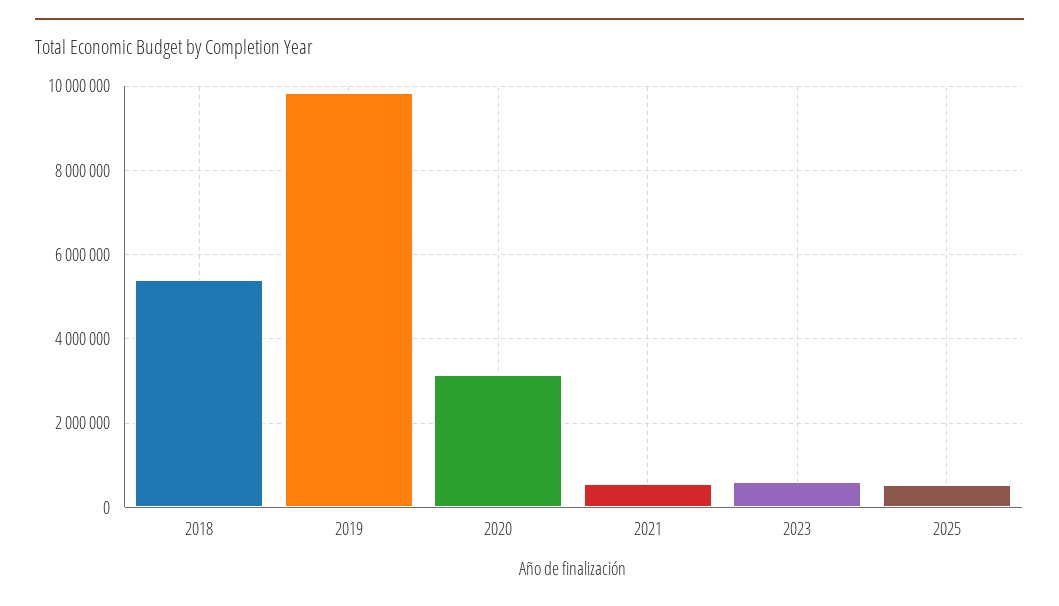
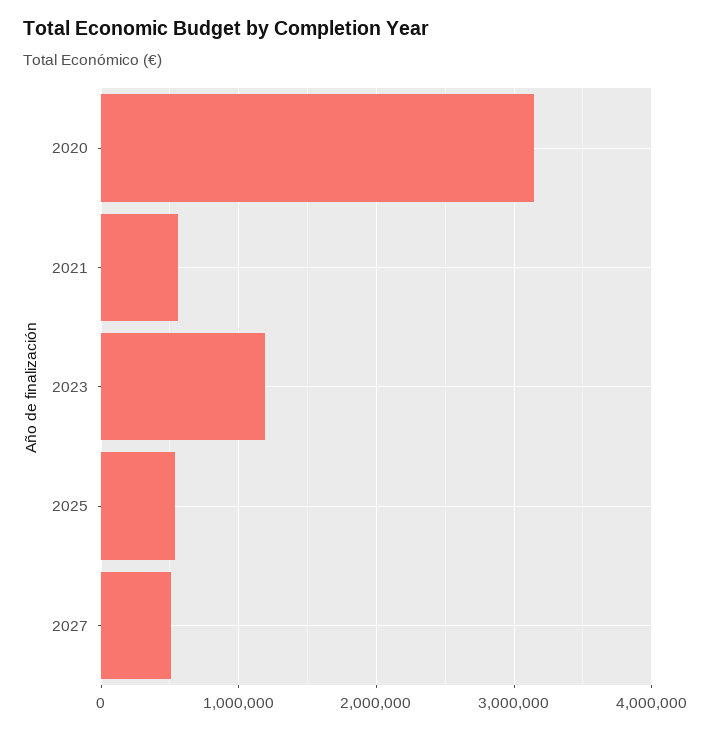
2018: 5400000 -> none
2019: 9800000 -> none
2023: 600000 -> 1200000
2027: none -> 500000

